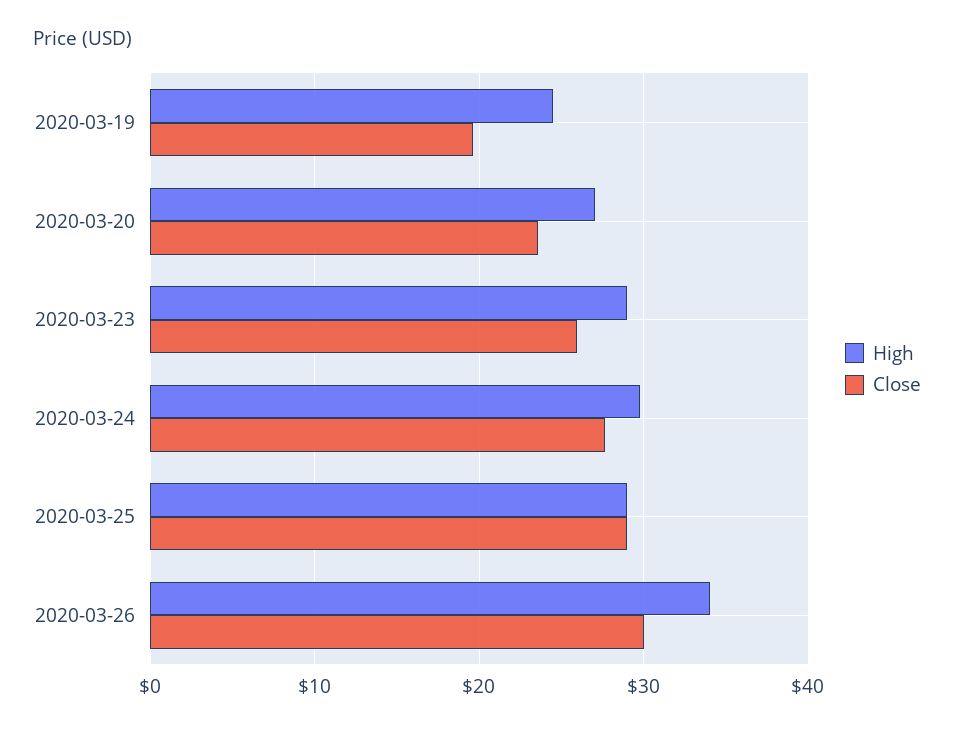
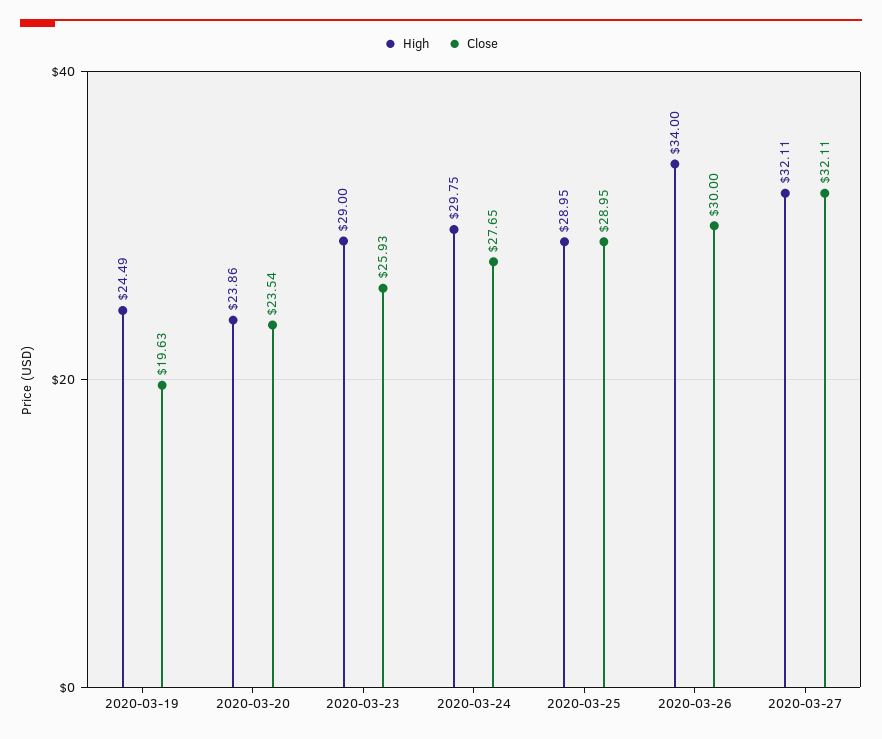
High, 2020-03-20: 27 -> 23.86
High, 2020-03-27: none -> 32.11
Close, 2020-03-27: none -> 32.11

